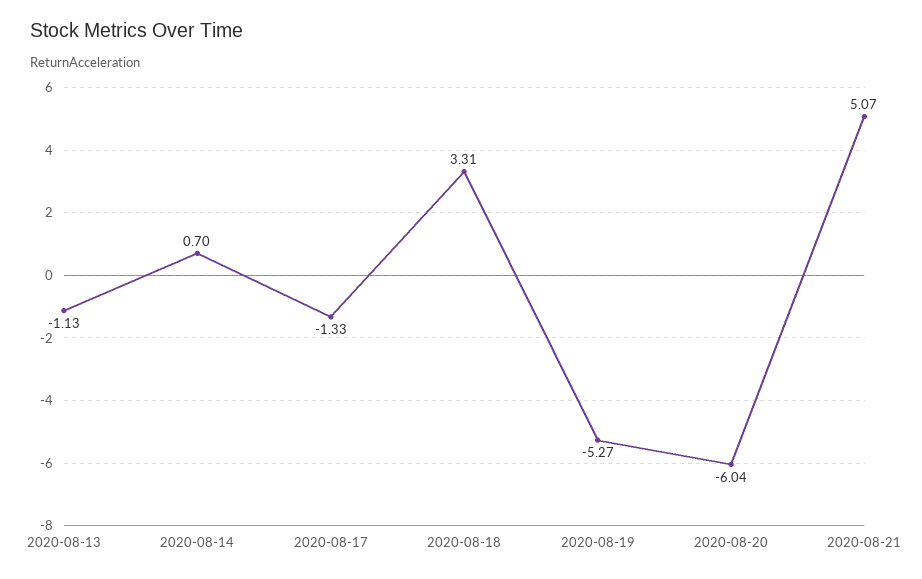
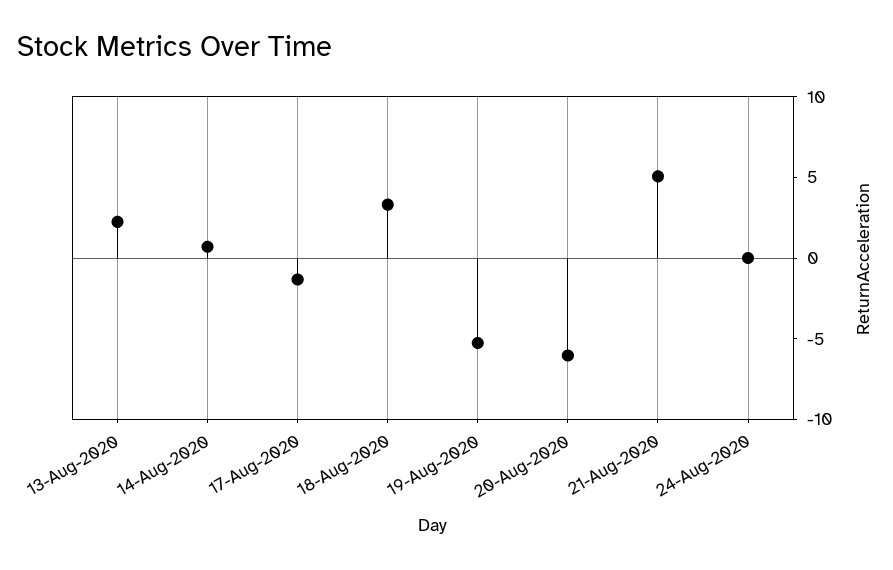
2020-08-13: -1.13 -> 2
24-Aug-2020: none -> 0

